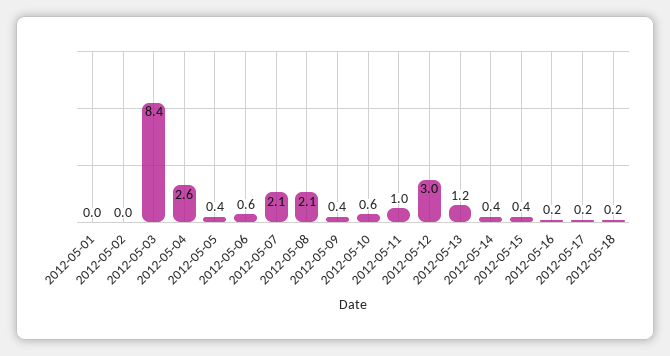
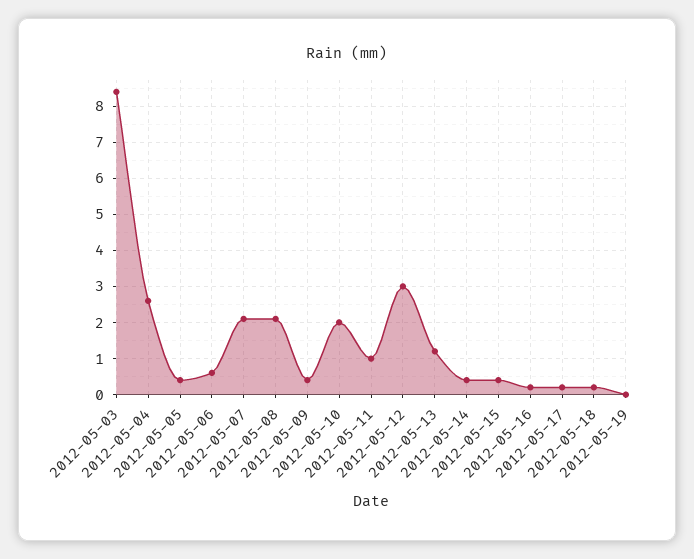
2012-05-01: 0 -> none
2012-05-02: 0 -> none
2012-05-10: 0.6 -> 2
2012-05-19: none -> 0

